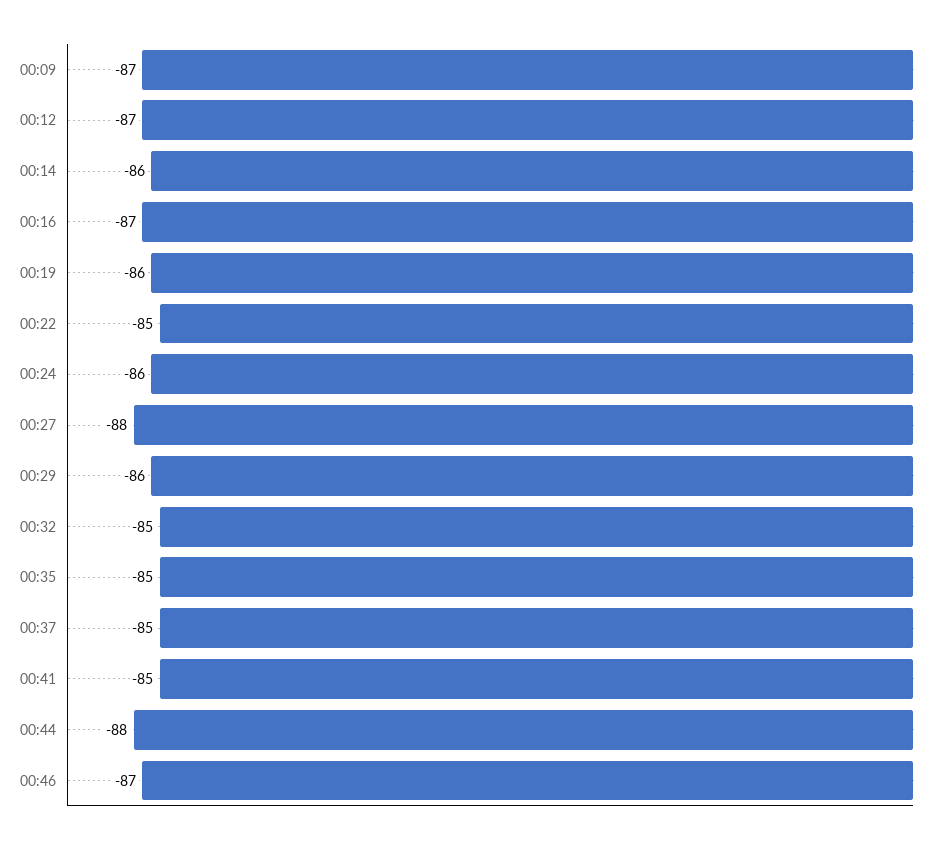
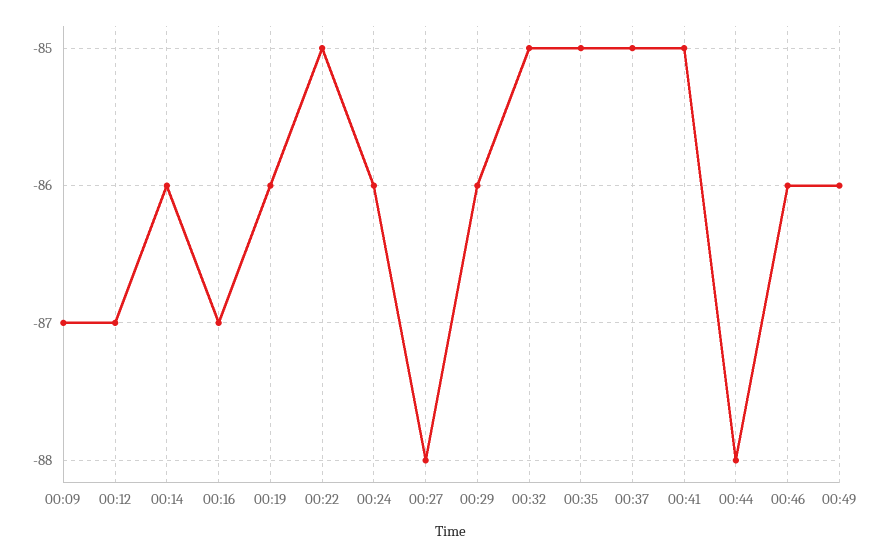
00:46: -87 -> -86
00:49: none -> -86

